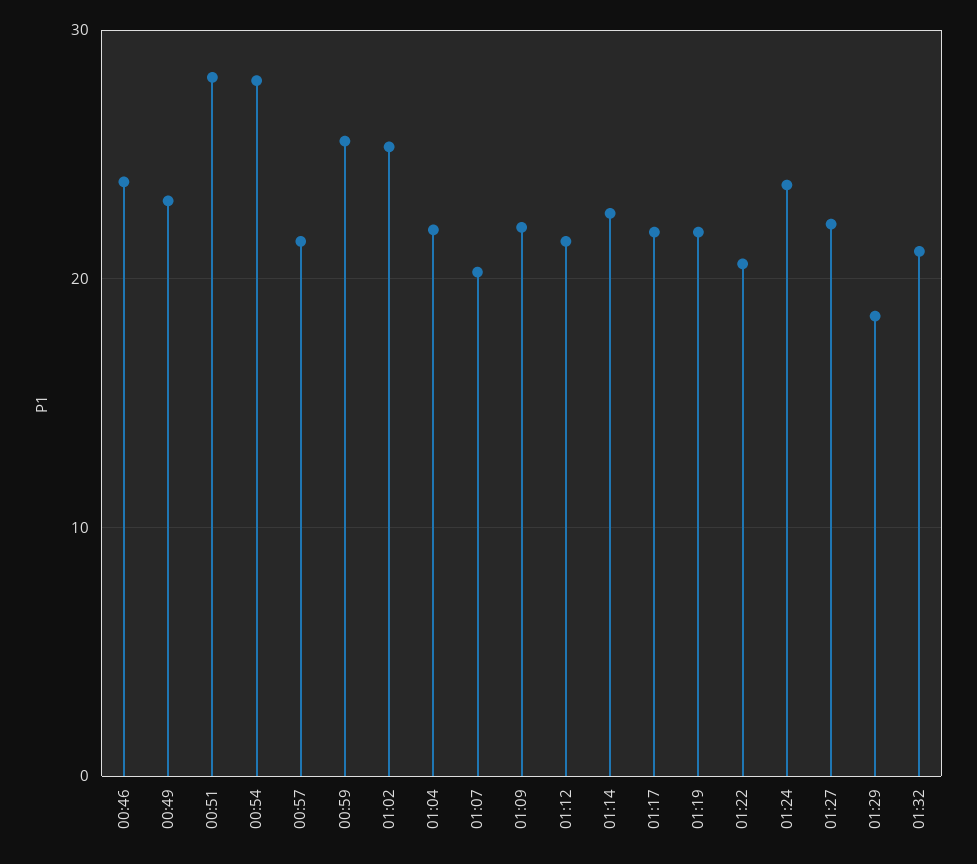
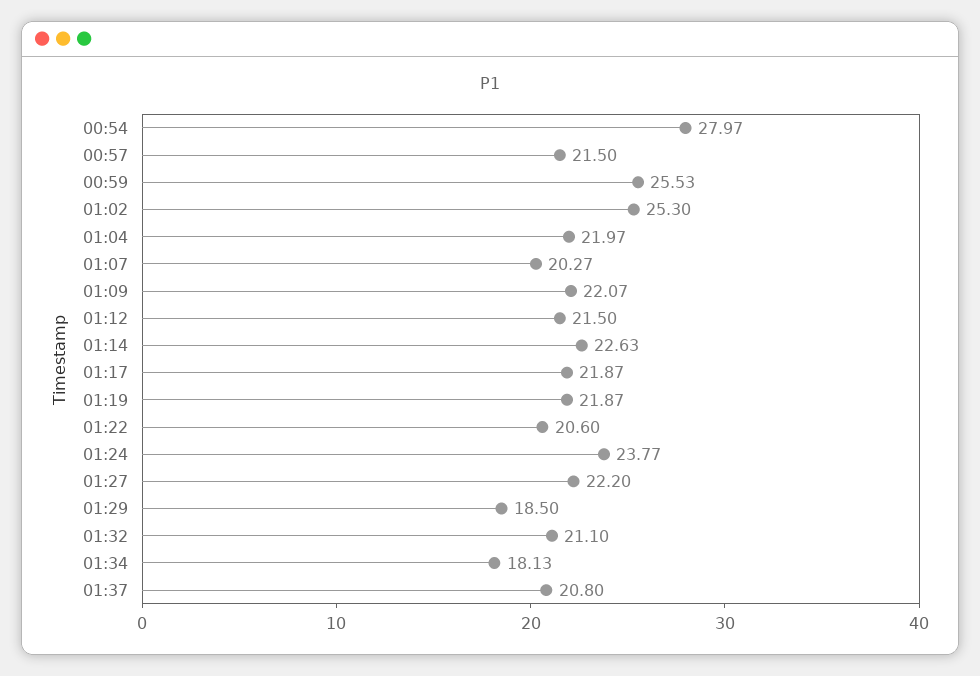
00:46: 24 -> none
00:49: 23 -> none
00:51: 28 -> none
01:34: none -> 18.13
01:37: none -> 20.8

